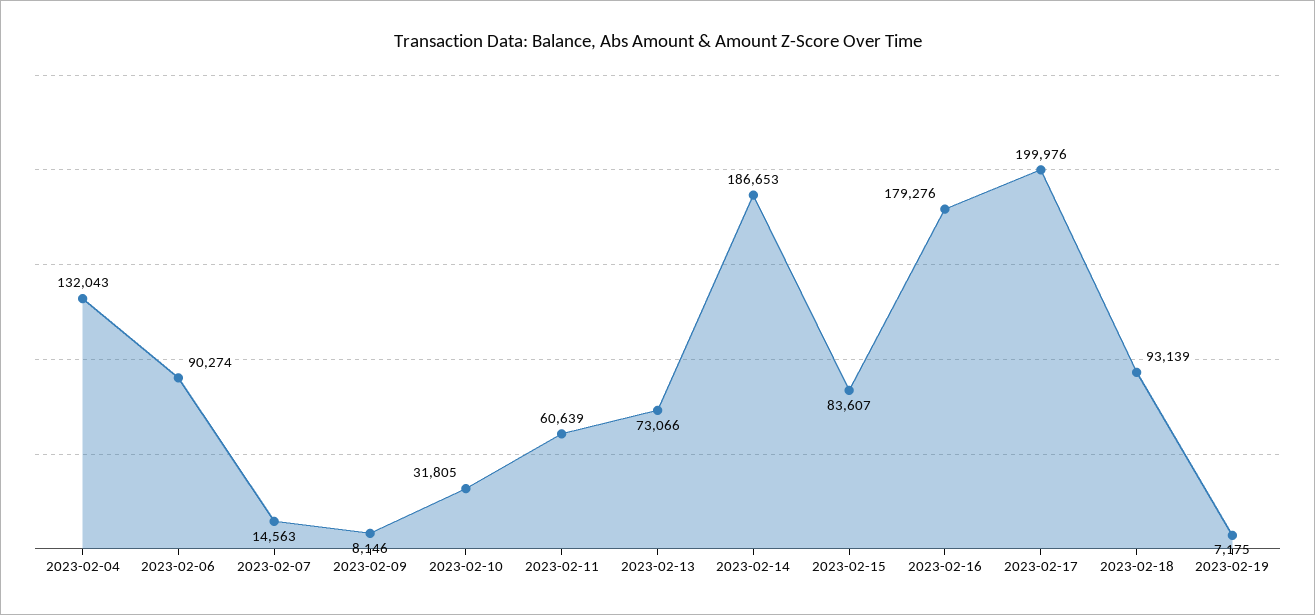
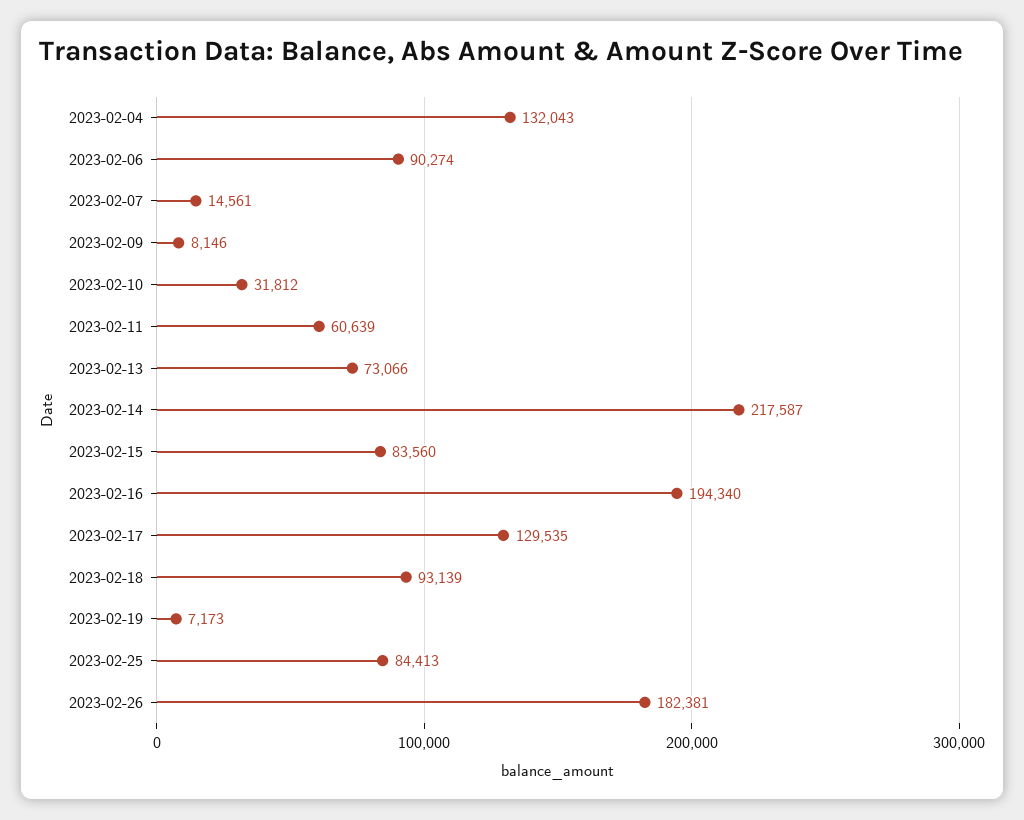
2023-02-07: 14563 -> 14561
2023-02-10: 31805 -> 31812
2023-02-14: 186653 -> 217587
2023-02-15: 83607 -> 83560
2023-02-16: 179276 -> 194340
2023-02-17: 199976 -> 129535
2023-02-19: 7175 -> 7173
2023-02-25: none -> 84413
2023-02-26: none -> 182381

